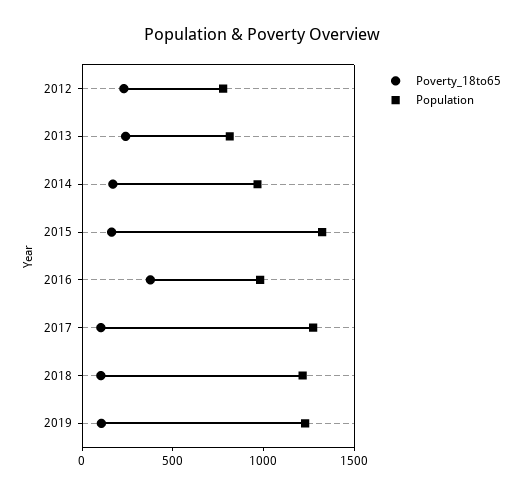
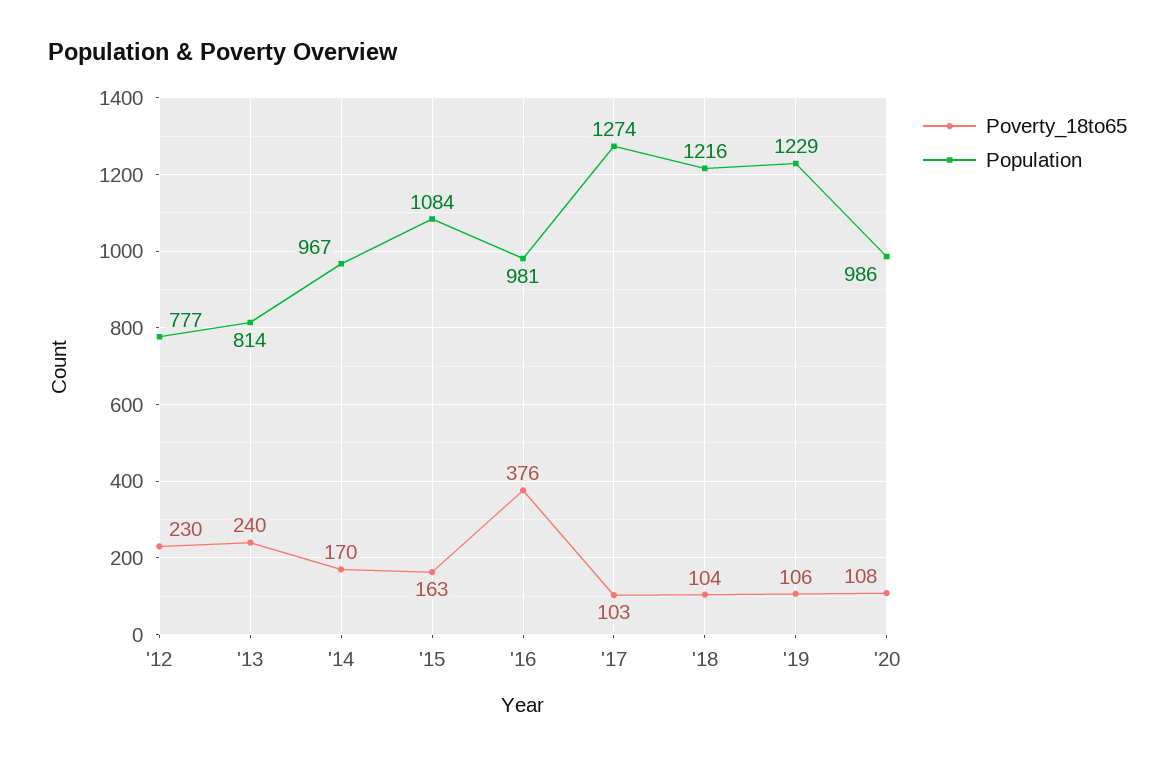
Population, 2015: 1300 -> 1084
Poverty_18to65, '20: none -> 108
Population, '20: none -> 986

